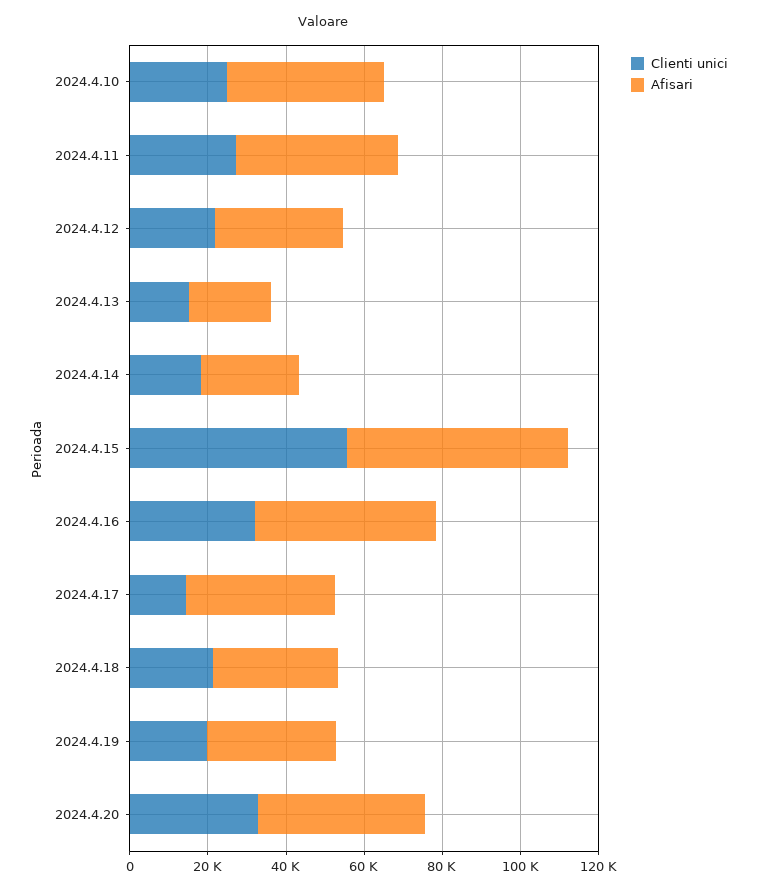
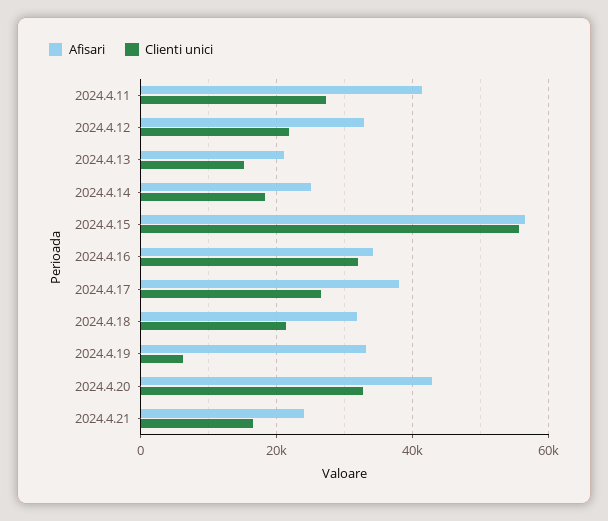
Clienti unici, 2024.4.10: 25000 -> none
Afisari, 2024.4.10: 40000 -> none
Afisari, 2024.4.16: 45000 -> 34000
Clienti unici, 2024.4.17: 15000 -> 26000
Clienti unici, 2024.4.19: 20000 -> 6000
Afisari, 2024.4.21: none -> 24000
Clienti unici, 2024.4.21: none -> 16000

